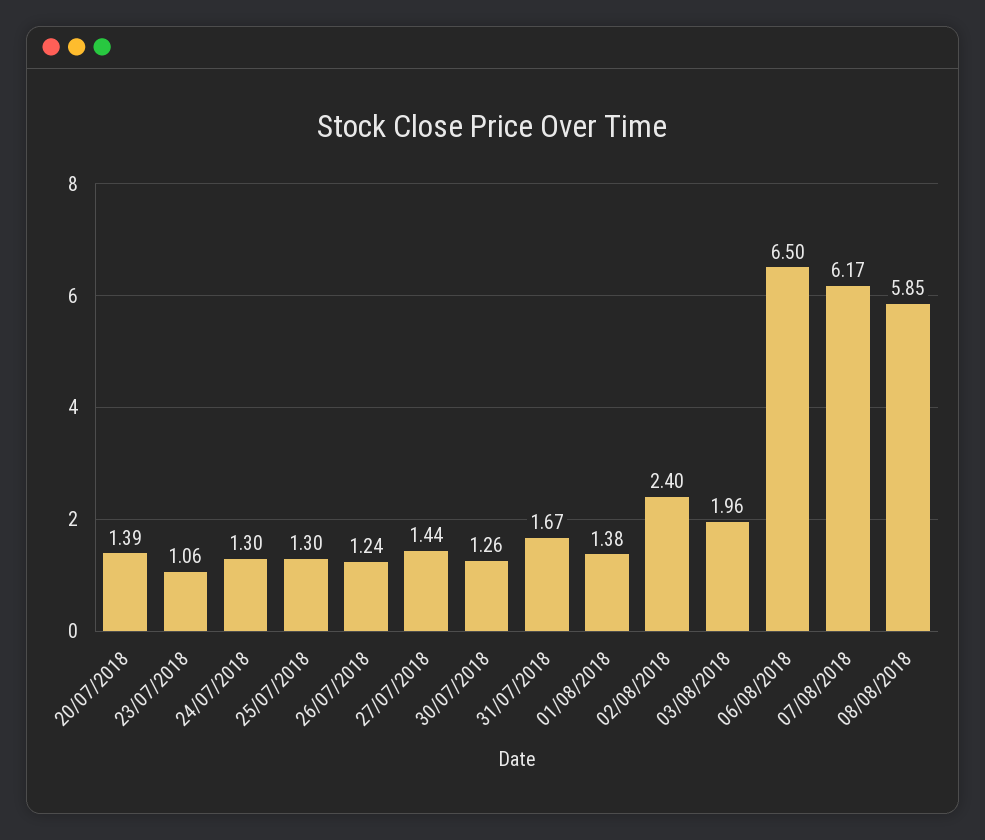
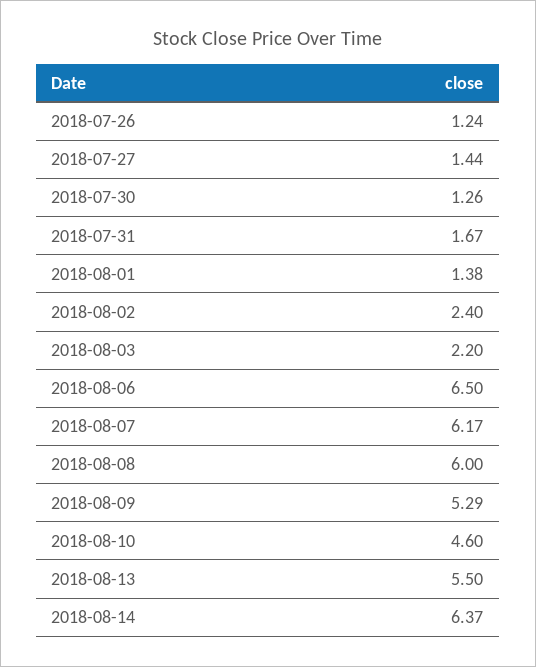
20/07/2018: 1.39 -> none
23/07/2018: 1.06 -> none
24/07/2018: 1.3 -> none
25/07/2018: 1.3 -> none
03/08/2018: 1.96 -> 2.2
08/08/2018: 5.85 -> 6
2018-08-09: none -> 5.29
2018-08-10: none -> 4.6
2018-08-13: none -> 5.5
2018-08-14: none -> 6.37

